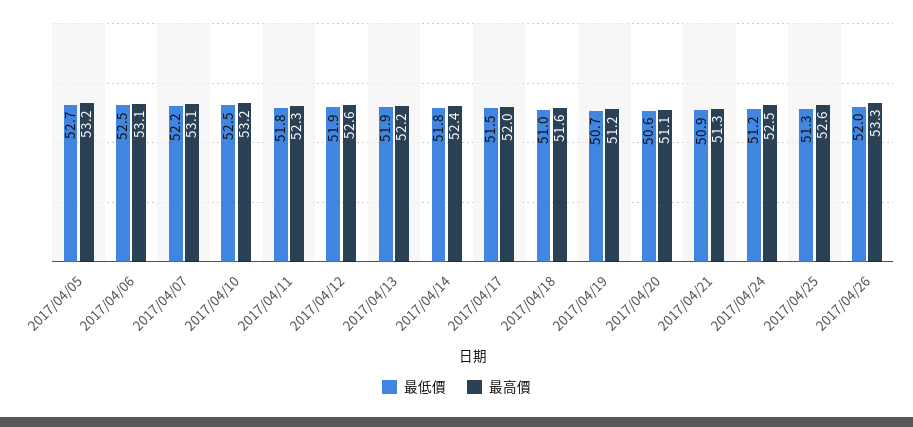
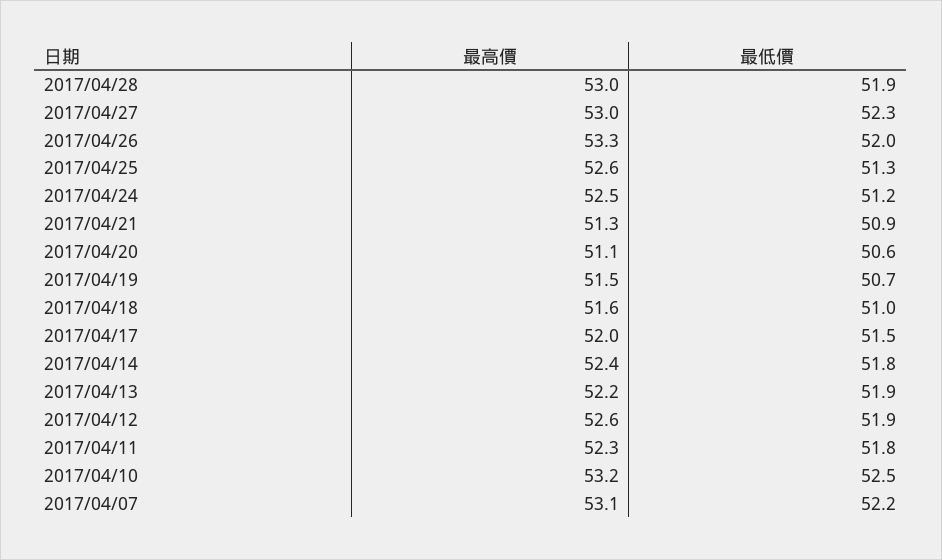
最低價, 2017/04/05: 52.7 -> none
最高價, 2017/04/05: 53.2 -> none
最低價, 2017/04/06: 52.5 -> none
最高價, 2017/04/06: 53.1 -> none
最高價, 2017/04/19: 51.2 -> 51.5
最高價, 2017/04/28: none -> 53
最低價, 2017/04/28: none -> 51.9
最高價, 2017/04/27: none -> 53
最低價, 2017/04/27: none -> 52.3

